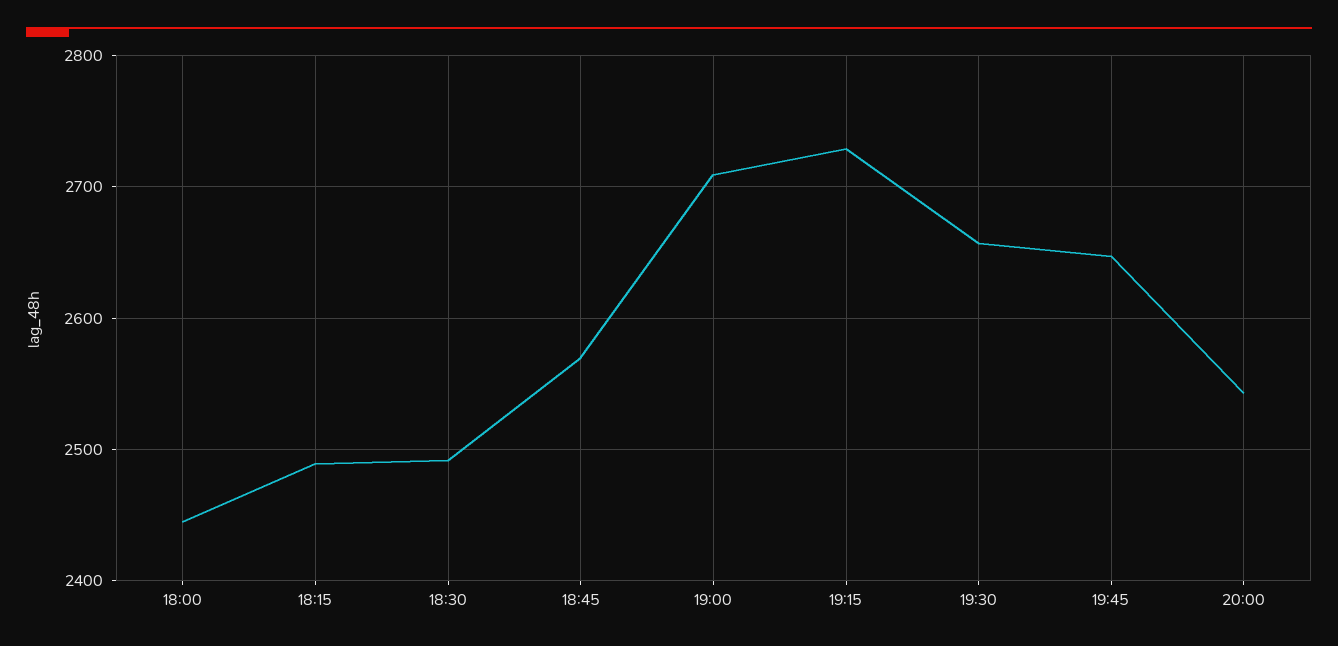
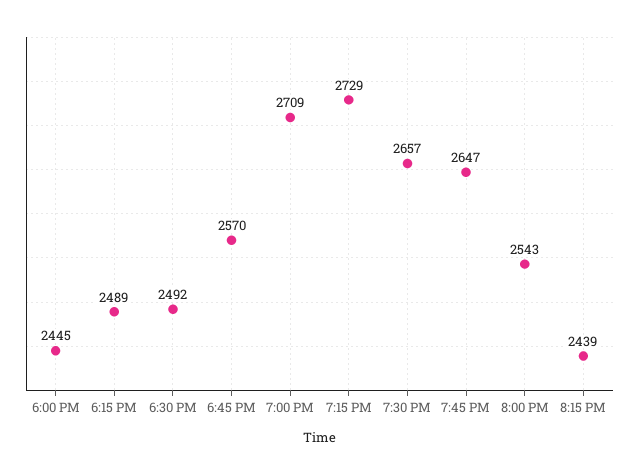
8:15 PM: none -> 2439

